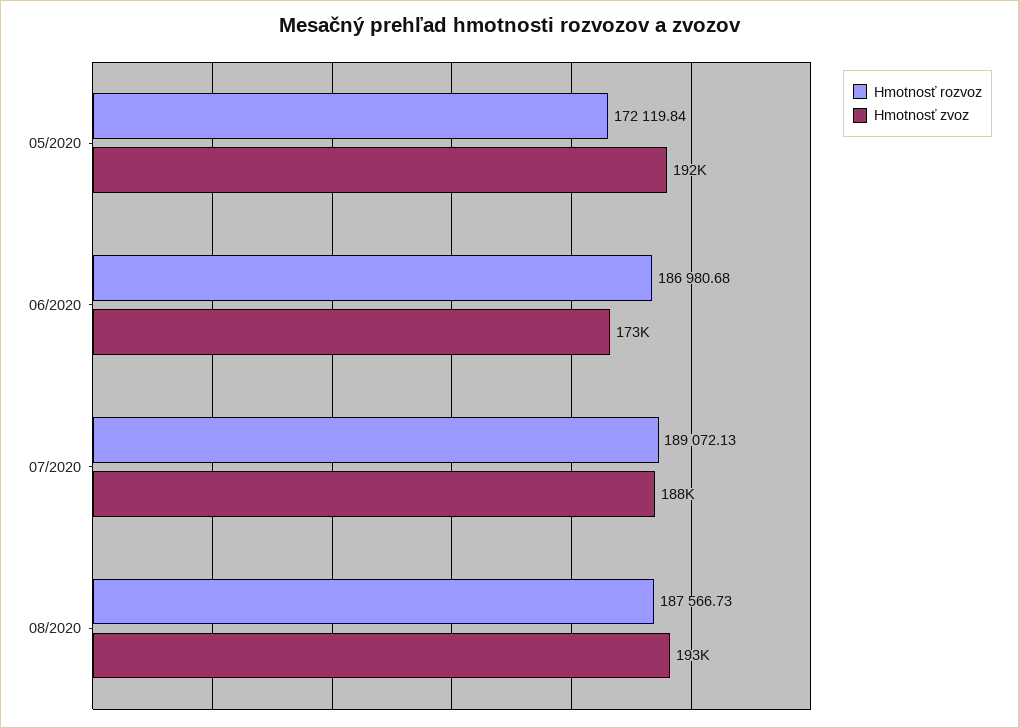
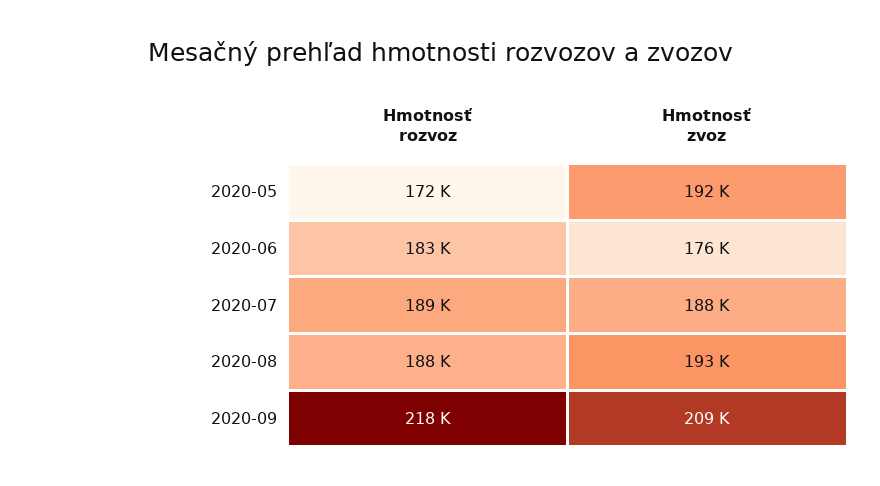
Hmotnosť rozvoz, 06/2020: 186980.68 -> 183000
Hmotnosť zvoz, 06/2020: 173000 -> 176000
Hmotnosť rozvoz, 2020-09: none -> 218000
Hmotnosť zvoz, 2020-09: none -> 209000

